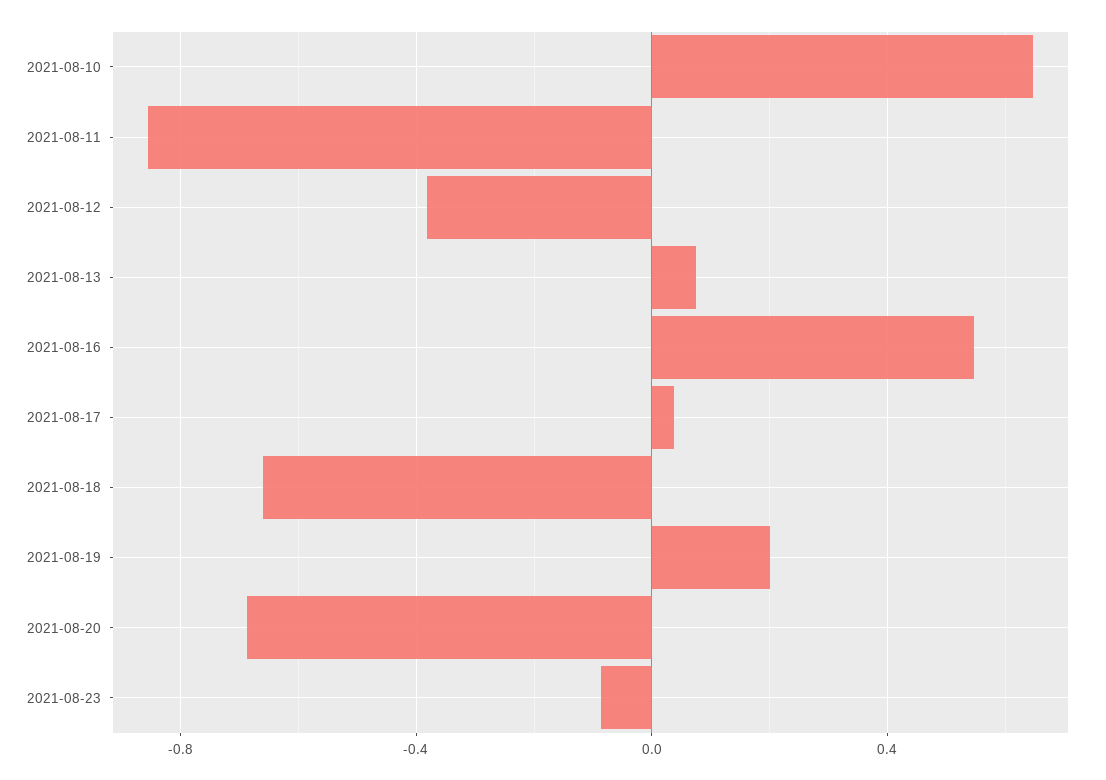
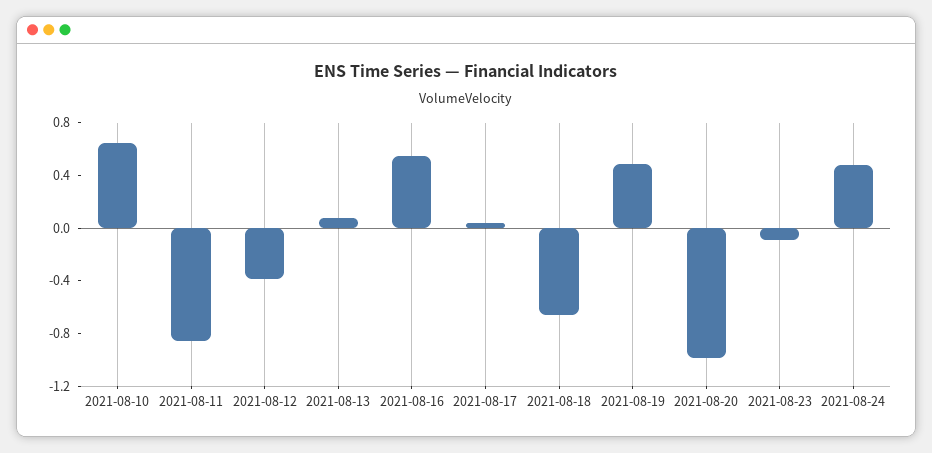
2021-08-19: 0.2 -> 0.5
2021-08-20: -0.7 -> -1
2021-08-24: none -> 0.5

